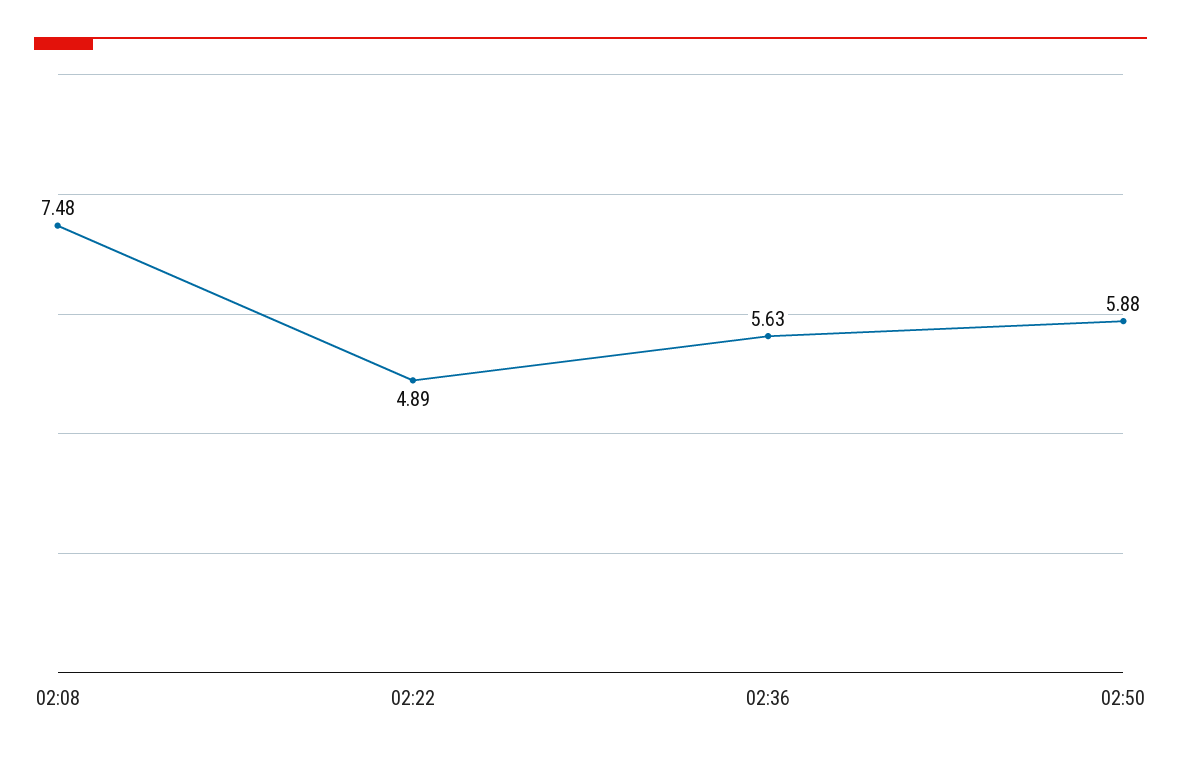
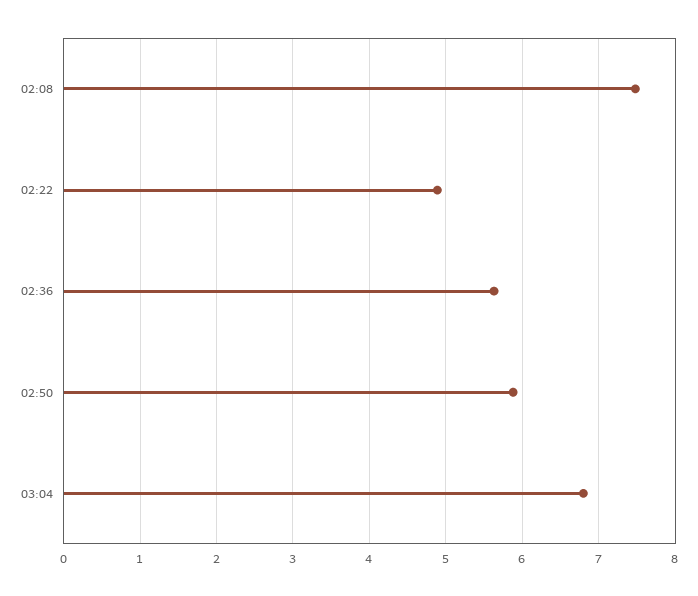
03:04: none -> 6.8

